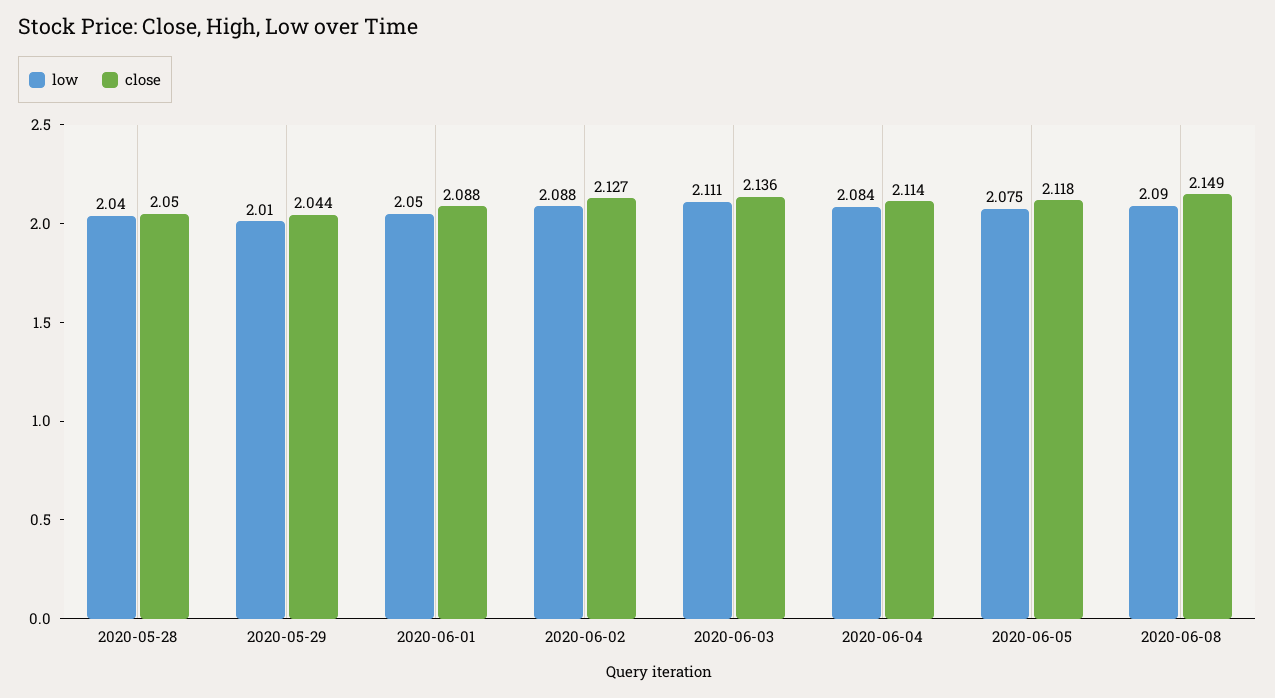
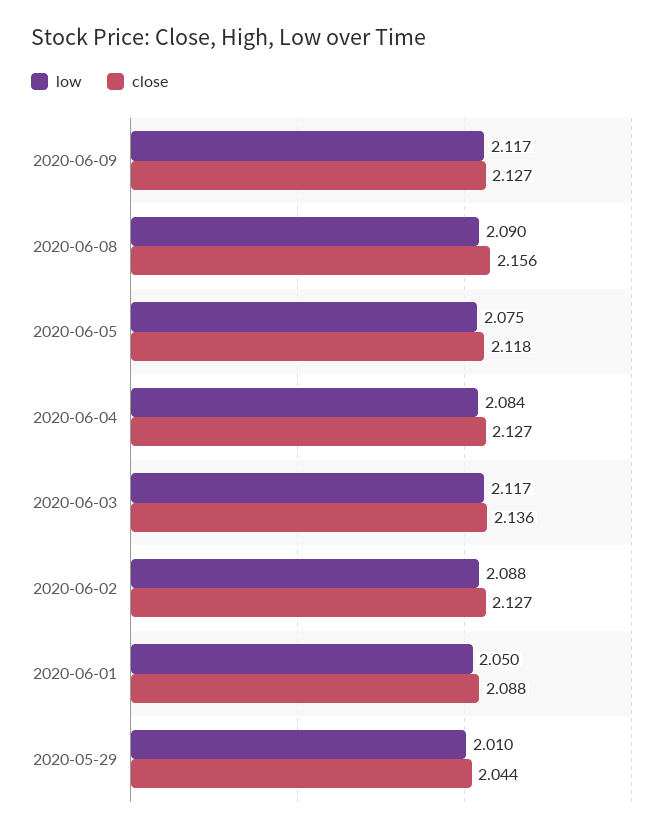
low, 2020-05-28: 2.04 -> none
close, 2020-05-28: 2.05 -> none
low, 2020-06-03: 2.111 -> 2.117
close, 2020-06-04: 2.114 -> 2.127
close, 2020-06-08: 2.149 -> 2.156
low, 2020-06-09: none -> 2.117
close, 2020-06-09: none -> 2.127

